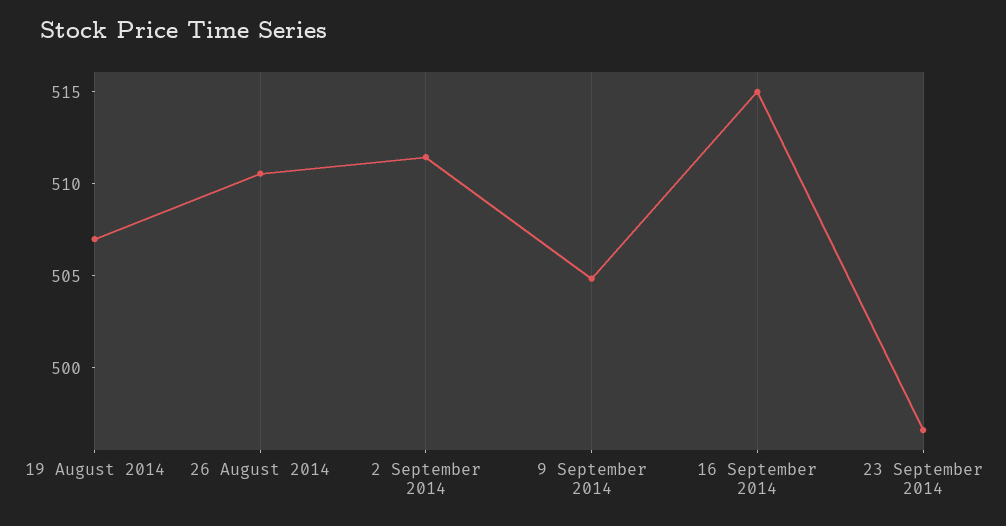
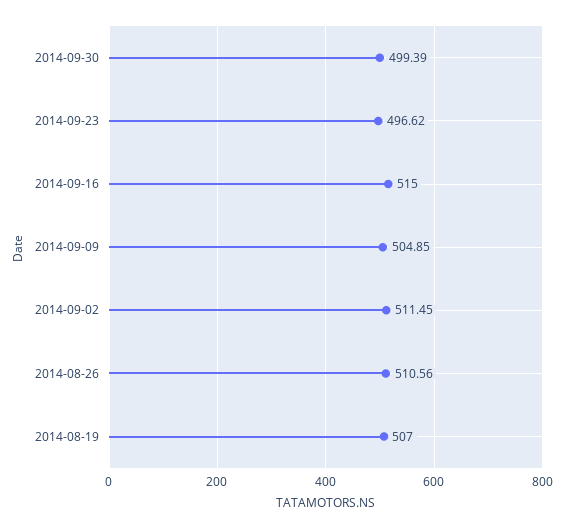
2014-09-30: none -> 499.39

